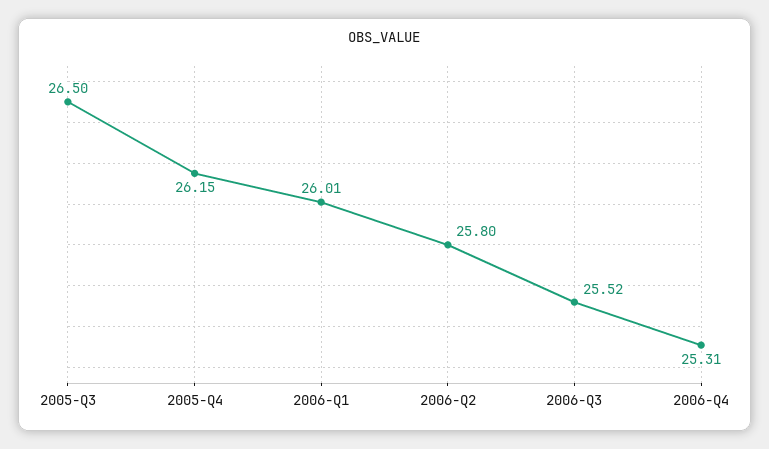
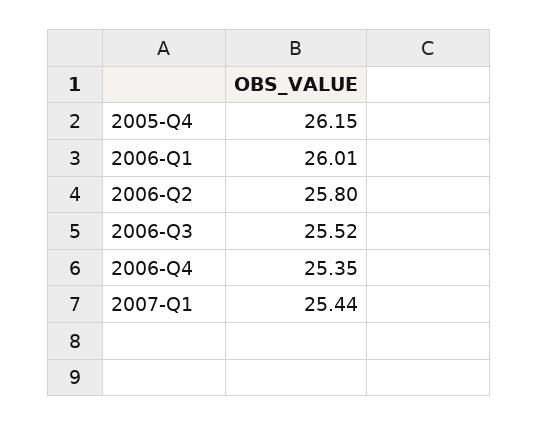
2005-Q3: 26.5 -> none
2006-Q4: 25.31 -> 25.35
2007-Q1: none -> 25.44

